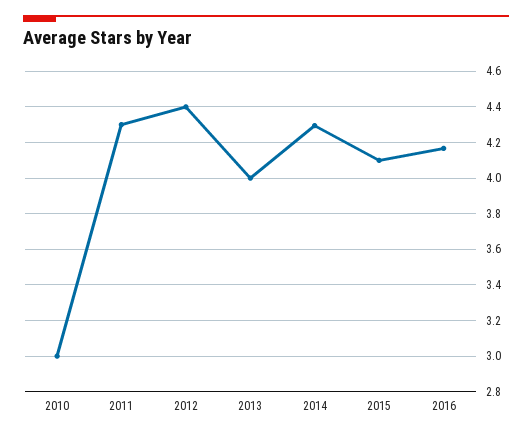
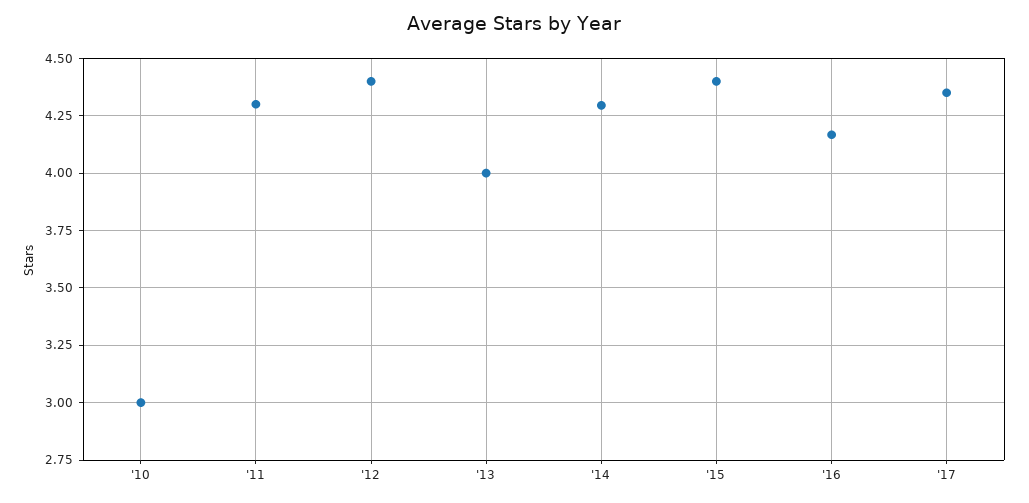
2015: 4.1 -> 4.4
'17: none -> 4.35

